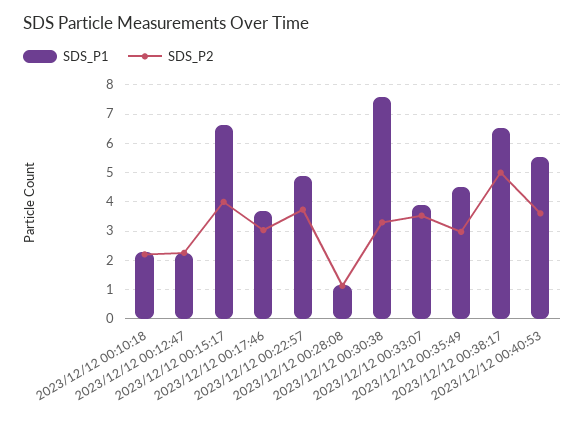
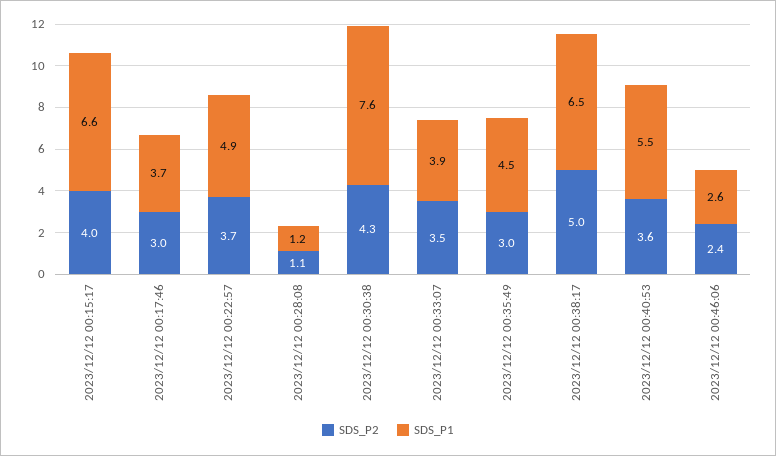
SDS_P1, 2023/12/12 00:10:18: 2.25 -> none
SDS_P2, 2023/12/12 00:10:18: 2.25 -> none
SDS_P1, 2023/12/12 00:12:47: 2.25 -> none
SDS_P2, 2023/12/12 00:12:47: 2.25 -> none
SDS_P2, 2023/12/12 00:30:38: 3.25 -> 4.3
SDS_P2, 2023/12/12 00:46:06: none -> 2.4
SDS_P1, 2023/12/12 00:46:06: none -> 2.6

